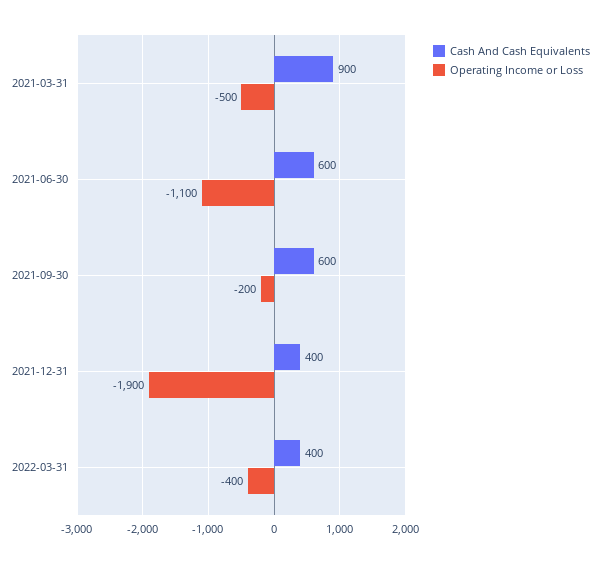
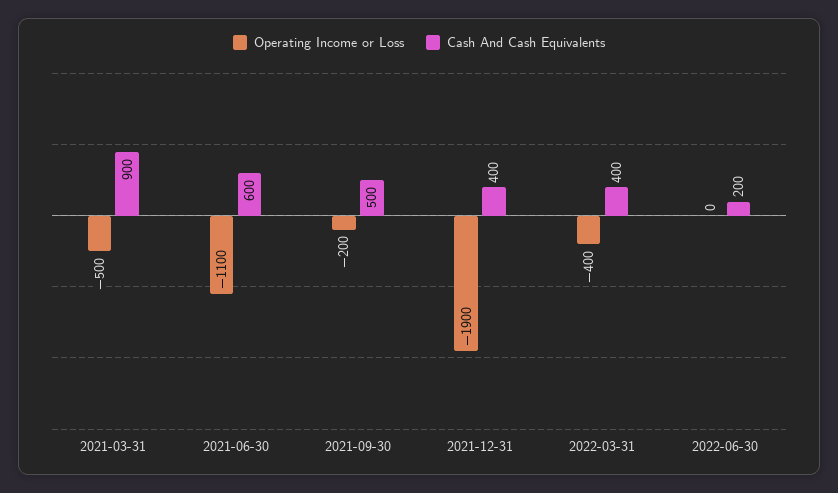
Cash And Cash Equivalents, 2021-09-30: 600 -> 500
Operating Income or Loss, 2022-06-30: none -> 0
Cash And Cash Equivalents, 2022-06-30: none -> 200

